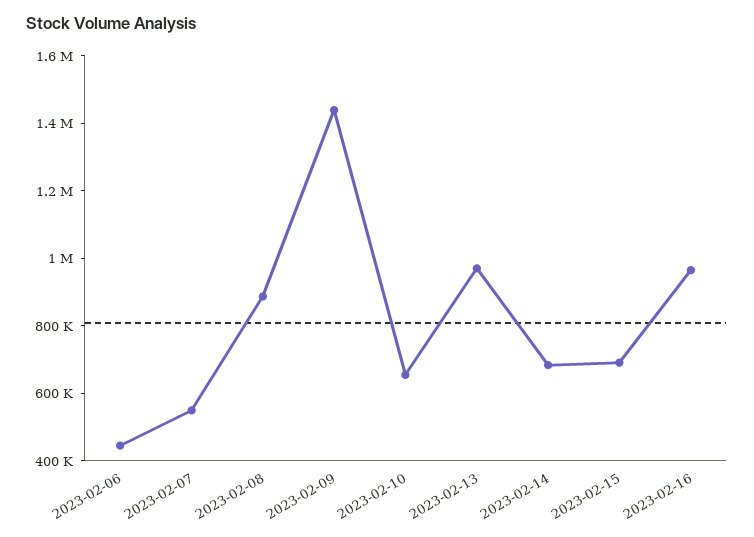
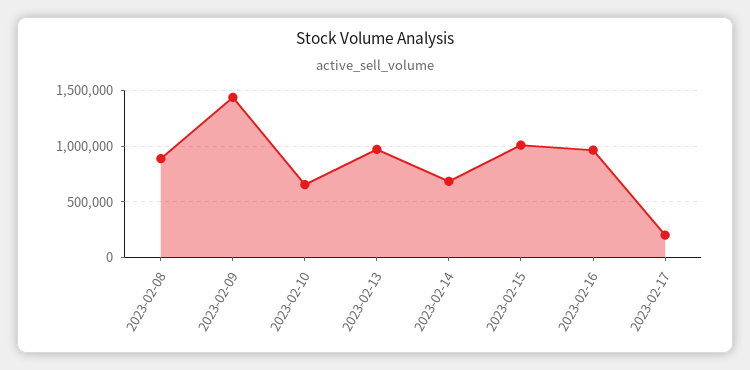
2023-02-06: 450000 -> none
2023-02-07: 550000 -> none
2023-02-15: 700000 -> 1000000
2023-02-17: none -> 200000

